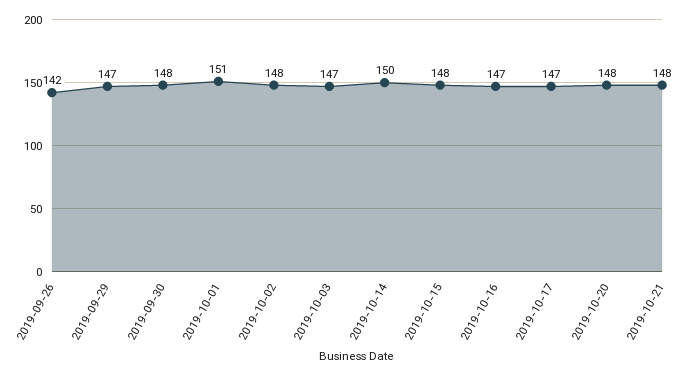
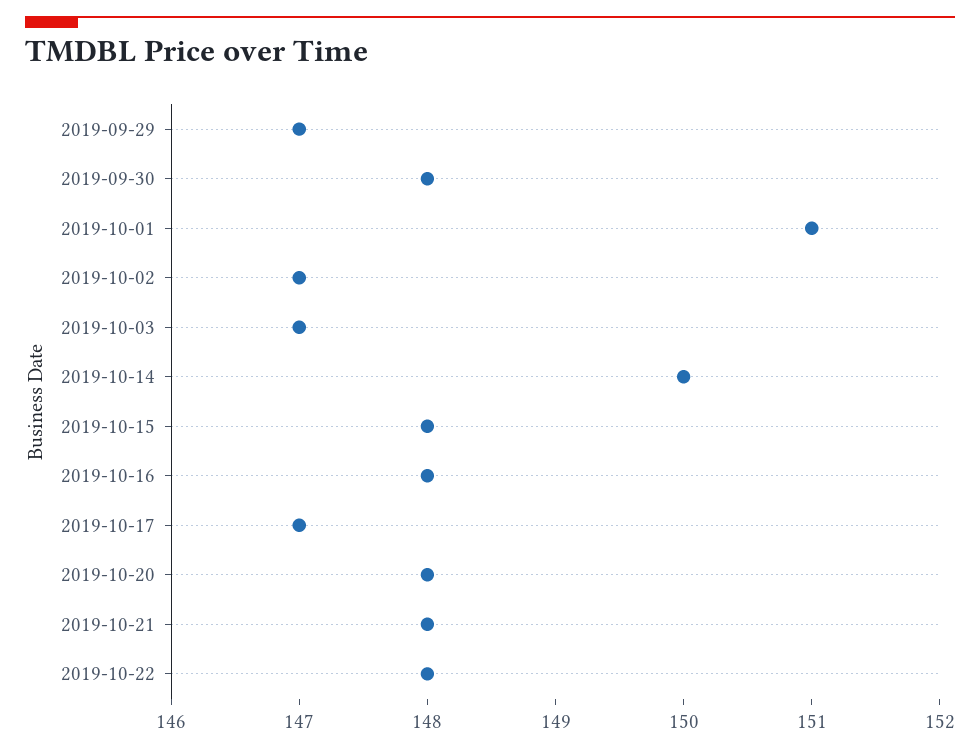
2019-09-26: 142 -> none
2019-10-02: 148 -> 147
2019-10-16: 147 -> 148
2019-10-22: none -> 148

